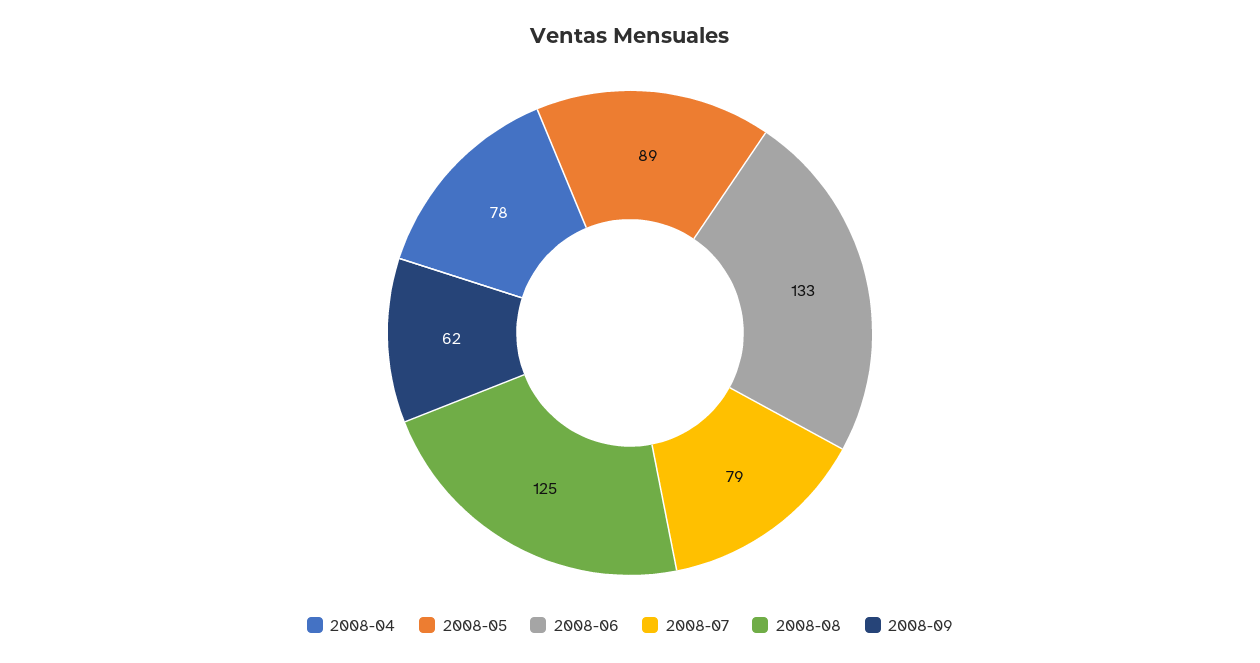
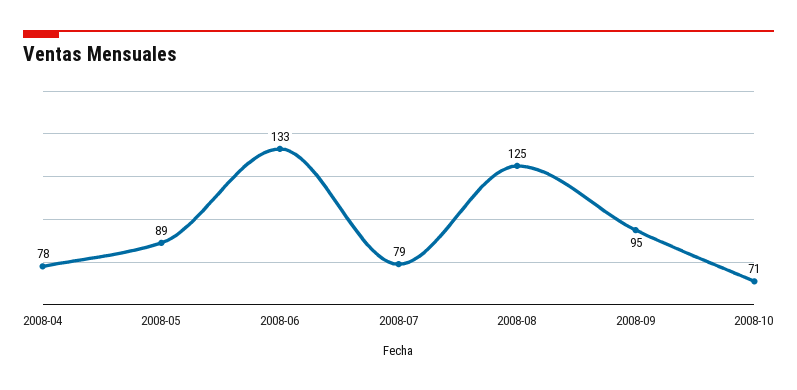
2008-09: 62 -> 95
2008-10: none -> 71

